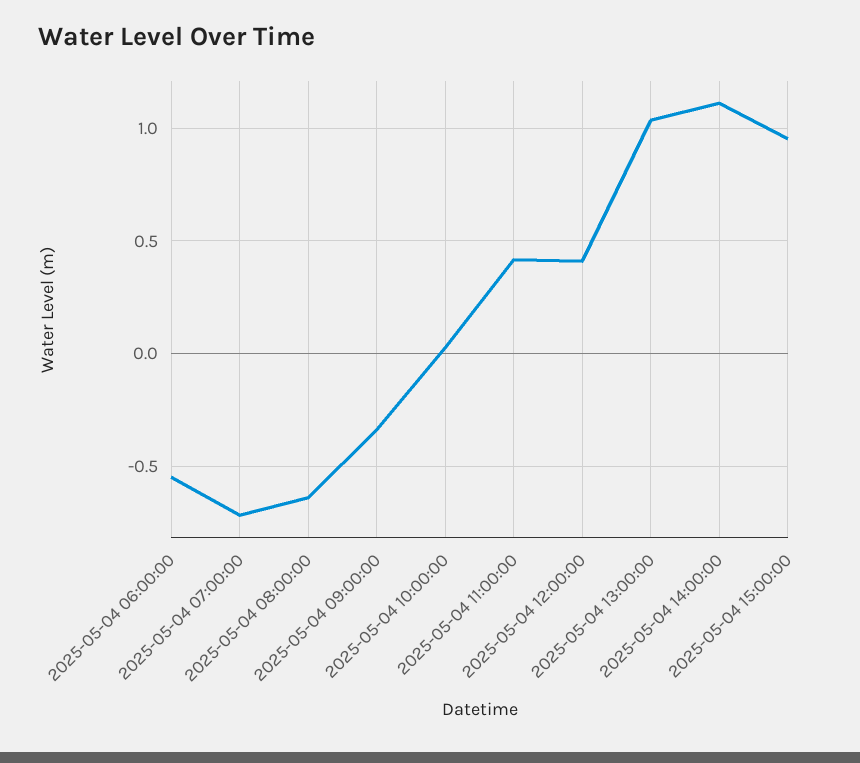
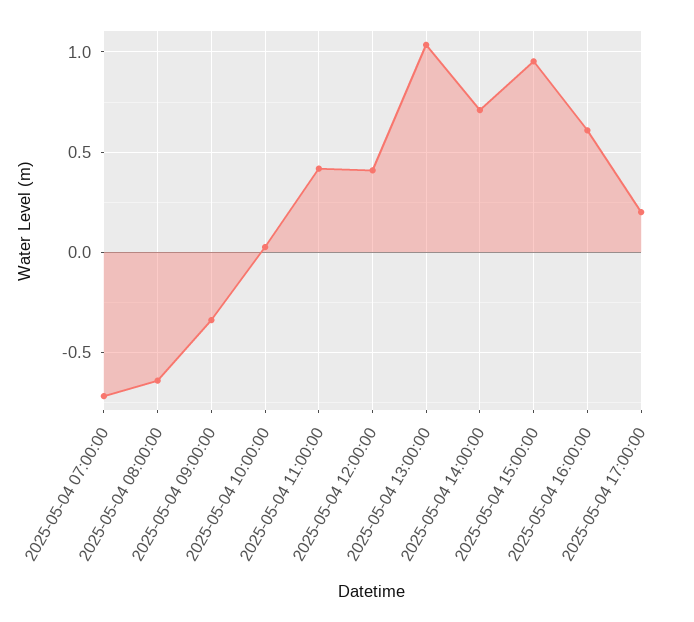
2025-05-04 06:00:00: -0.55 -> none
2025-05-04 14:00:00: 1.1 -> 0.7
2025-05-04 16:00:00: none -> 0.6
2025-05-04 17:00:00: none -> 0.2

